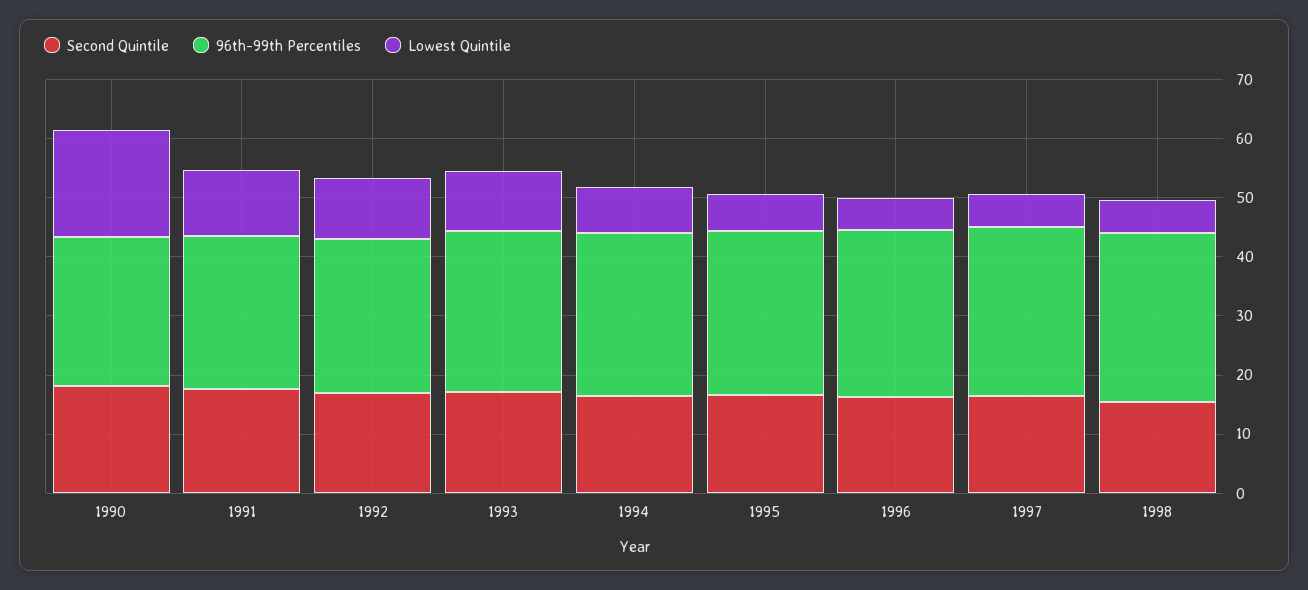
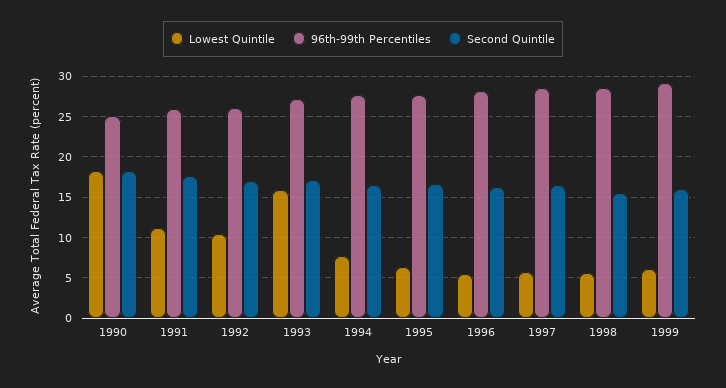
Lowest Quintile, 1993: 10 -> 16
Lowest Quintile, 1999: none -> 6
96th-99th Percentiles, 1999: none -> 29
Second Quintile, 1999: none -> 16

